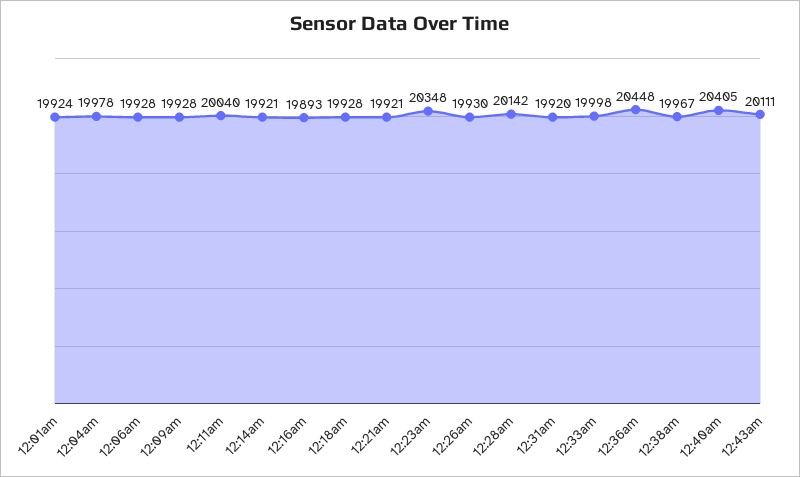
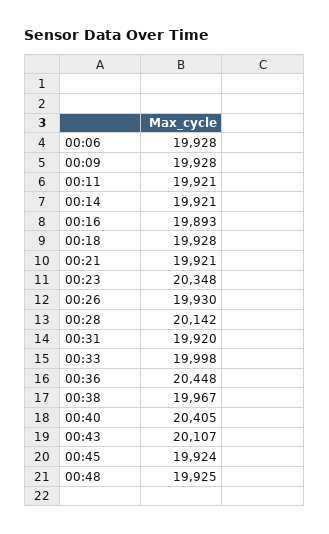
12:01am: 19924 -> none
12:04am: 19978 -> none
12:11am: 20040 -> 19921
12:43am: 20111 -> 20107
00:45: none -> 19924
00:48: none -> 19925

